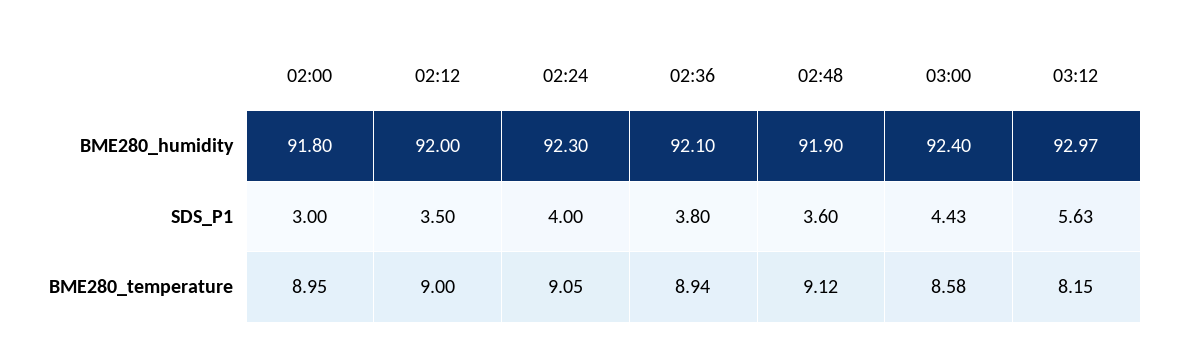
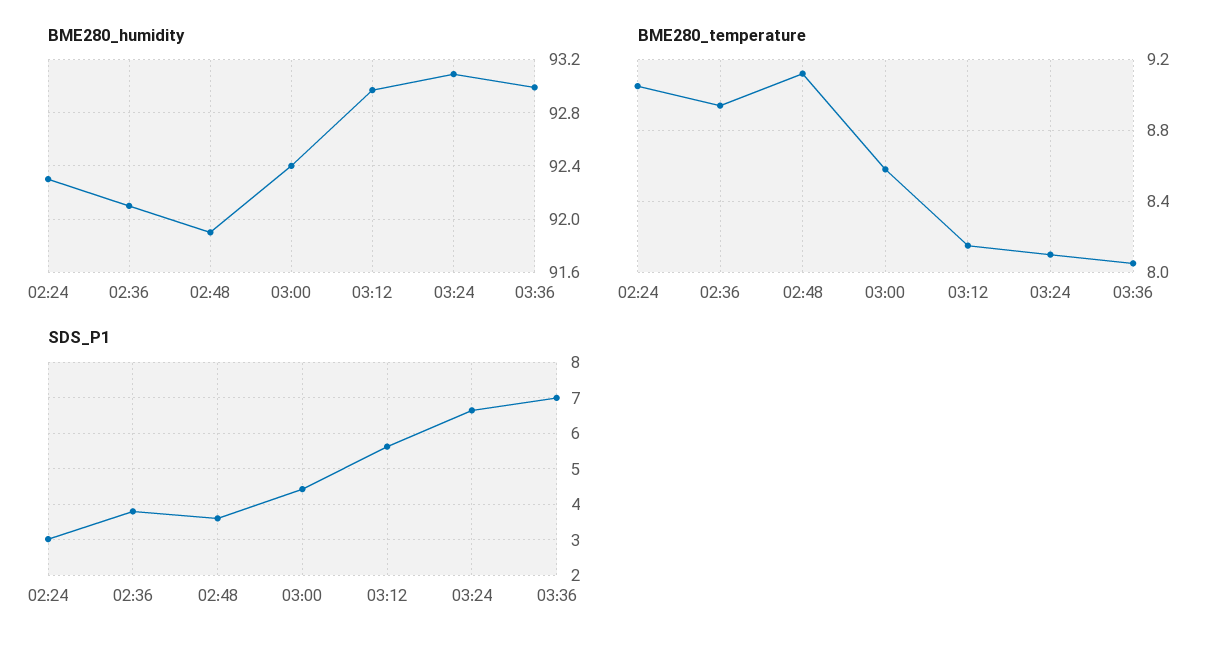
BME280_humidity, 02:00: 91.8 -> none
BME280_humidity, 02:12: 92 -> none
SDS_P1, 02:00: 3 -> none
SDS_P1, 02:12: 3.5 -> none
SDS_P1, 02:24: 4 -> 3
BME280_temperature, 02:00: 8.95 -> none
BME280_temperature, 02:12: 9 -> none
BME280_humidity, 03:24: none -> 93.1
BME280_humidity, 03:36: none -> 93
BME280_temperature, 03:24: none -> 8.1
BME280_temperature, 03:36: none -> 8.05
SDS_P1, 03:24: none -> 6.6
SDS_P1, 03:36: none -> 7

